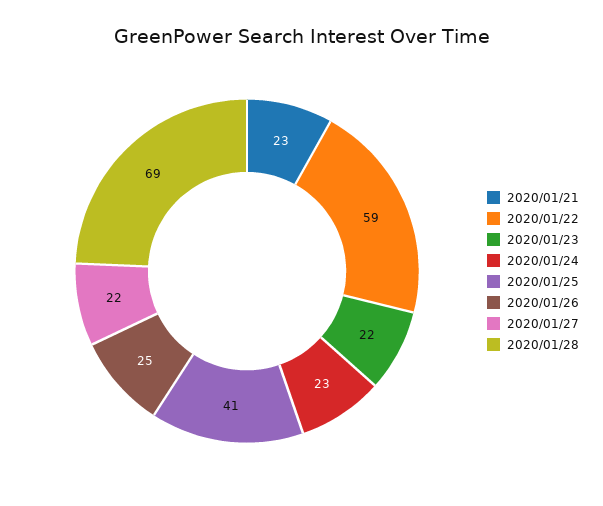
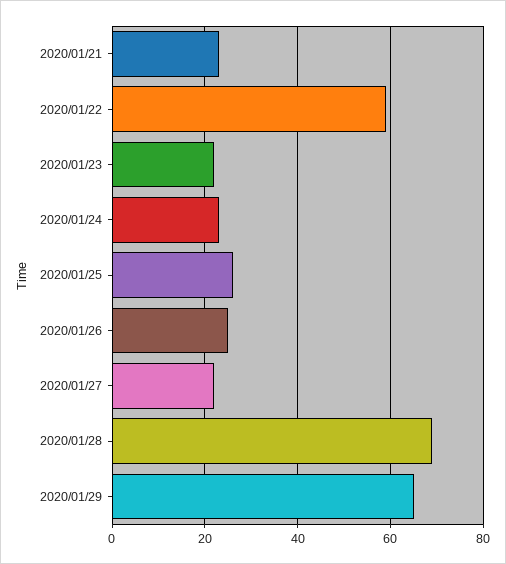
2020/01/25: 41 -> 25
2020/01/29: none -> 65

